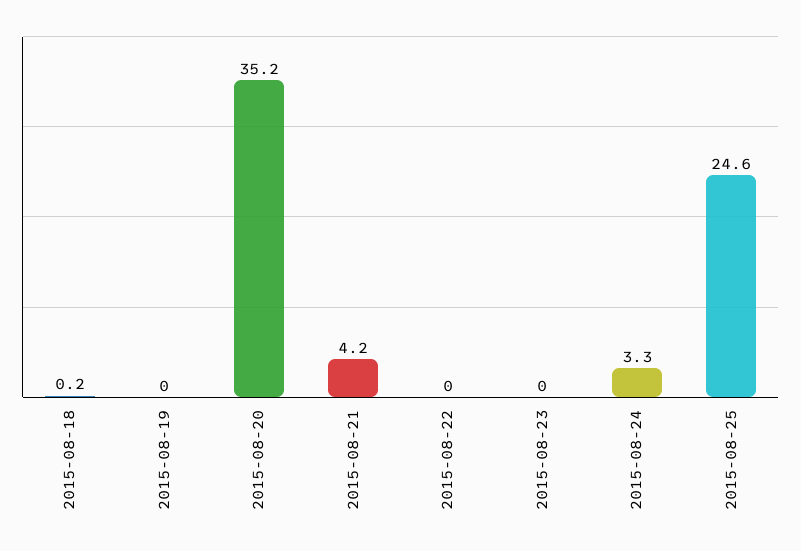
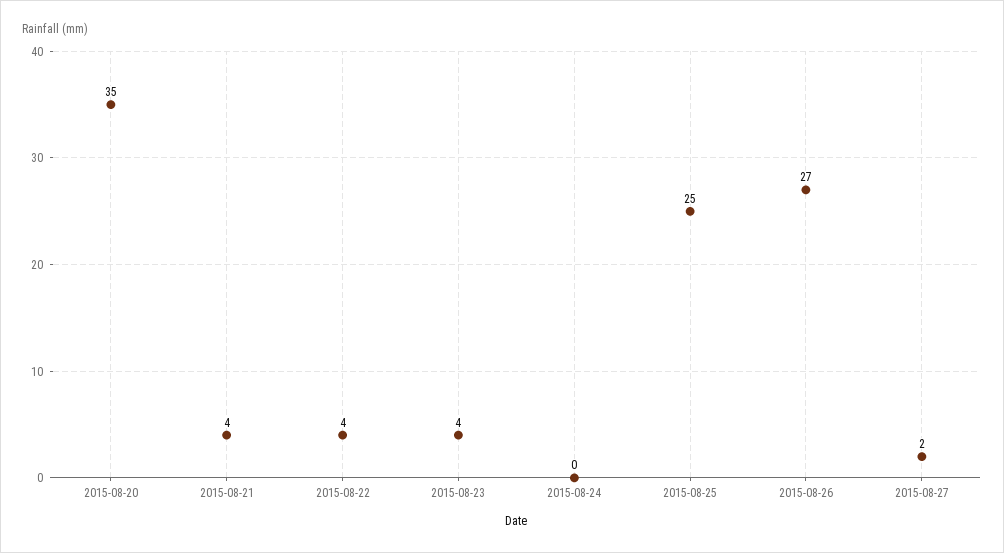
2015-08-18: 0.2 -> none
2015-08-19: 0 -> none
2015-08-22: 0 -> 4
2015-08-23: 0 -> 4
2015-08-24: 3.3 -> 0
2015-08-26: none -> 27
2015-08-27: none -> 2

